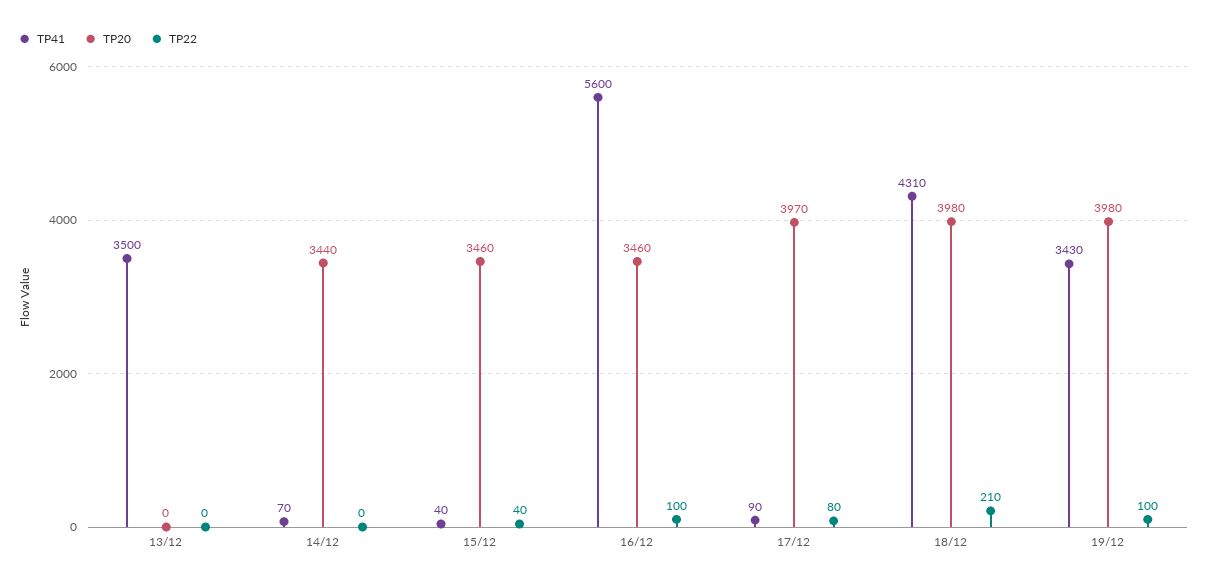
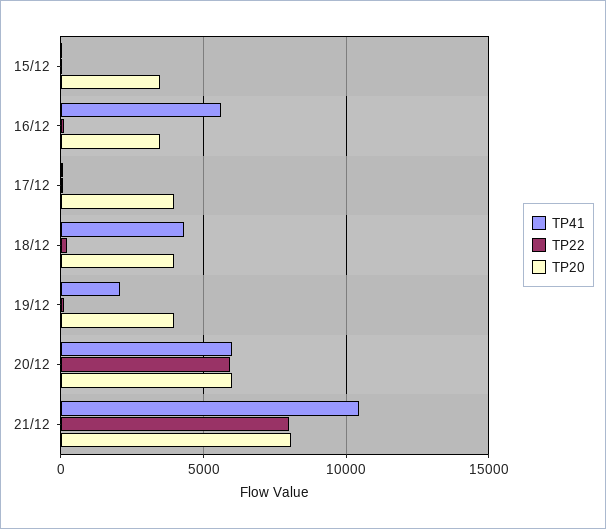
TP41, 13/12: 3500 -> none
TP20, 13/12: 0 -> none
TP22, 13/12: 0 -> none
TP41, 14/12: 70 -> none
TP20, 14/12: 3440 -> none
TP22, 14/12: 0 -> none
TP41, 19/12: 3430 -> 2000
TP41, 20/12: none -> 6000
TP22, 20/12: none -> 6000
TP20, 20/12: none -> 6000
TP41, 21/12: none -> 10500
TP22, 21/12: none -> 8000
TP20, 21/12: none -> 8000

